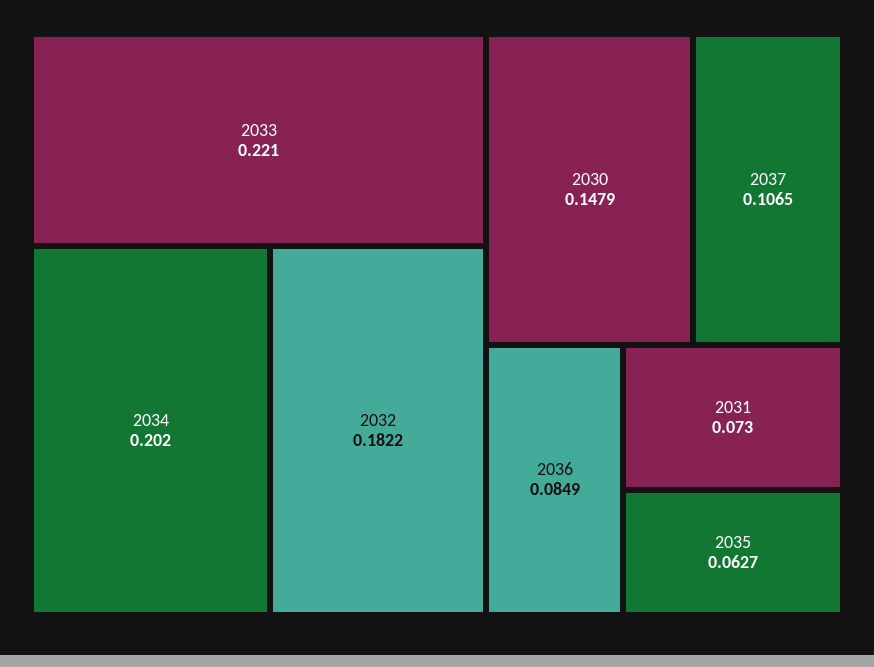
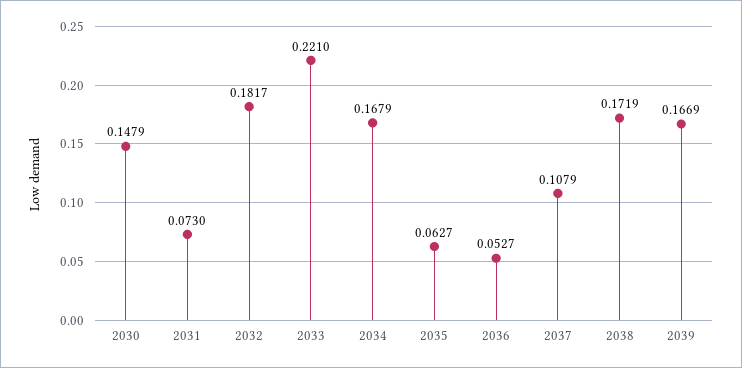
2034: 0.202 -> 0.1679
2032: 0.1822 -> 0.1817
2037: 0.1065 -> 0.1079
2036: 0.0849 -> 0.0527
2038: none -> 0.1719
2039: none -> 0.1669

